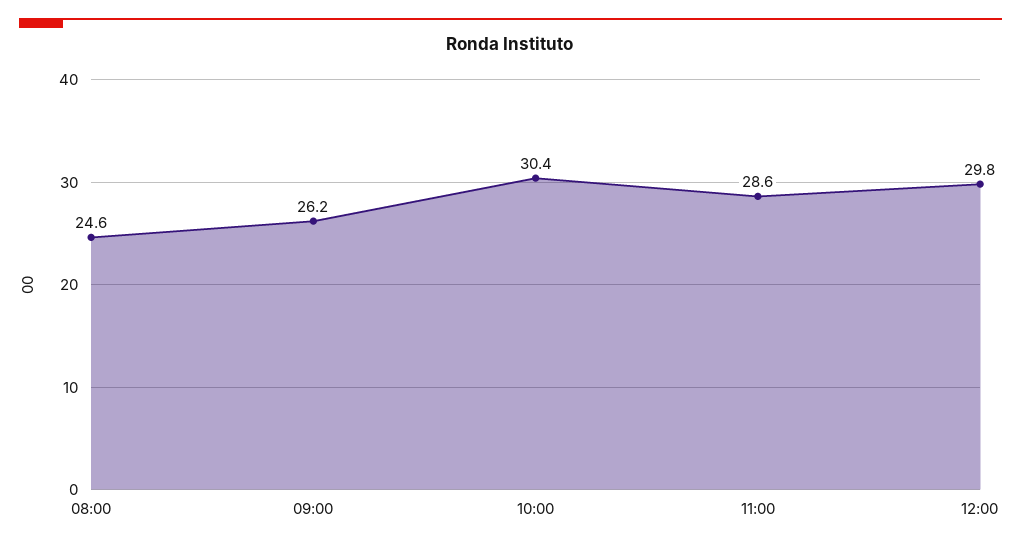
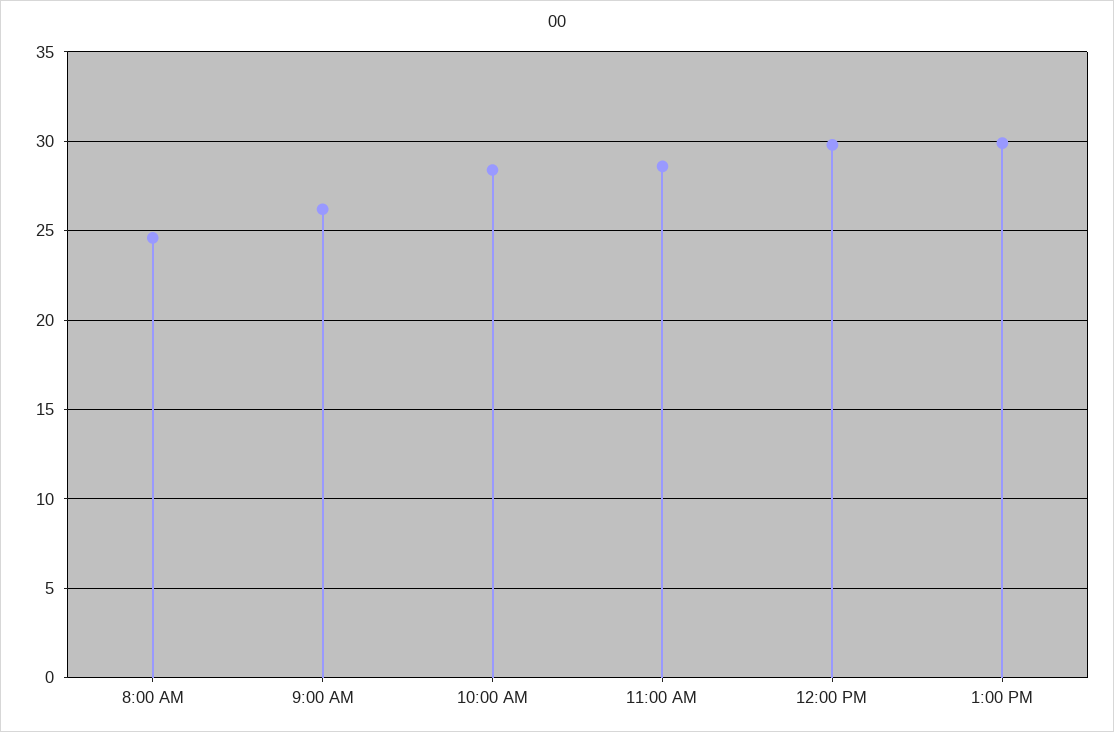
10:00: 30.4 -> 28.5
1:00 PM: none -> 30

